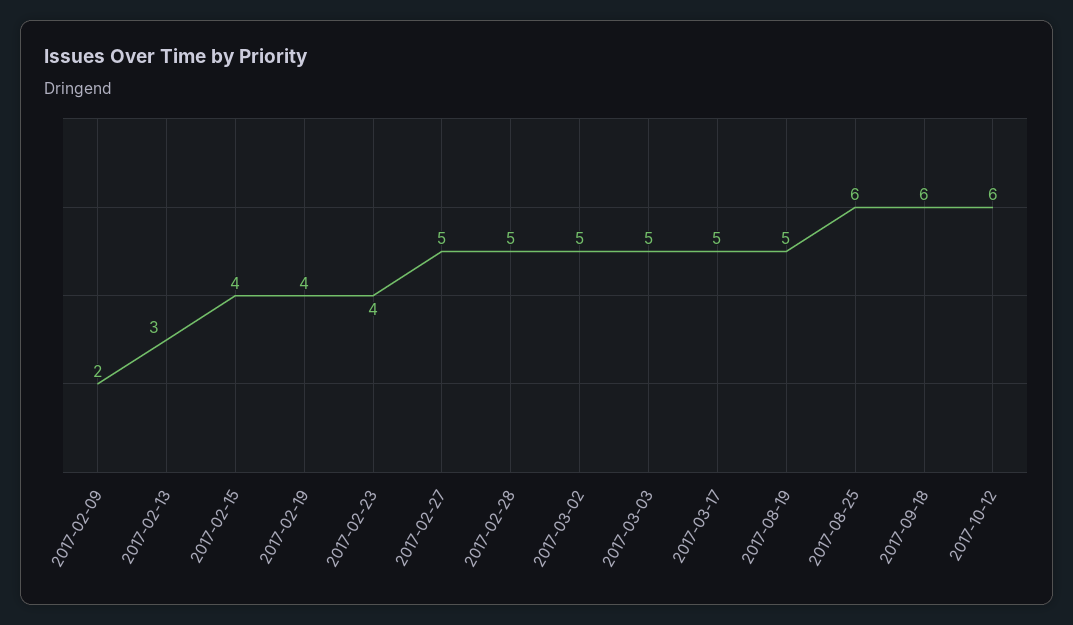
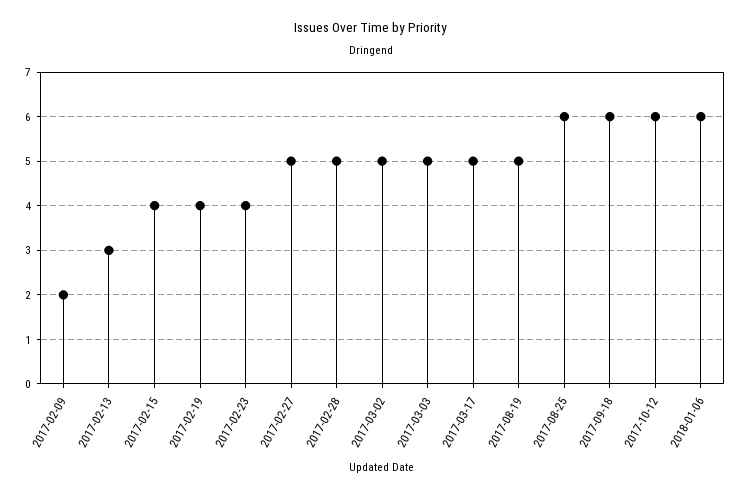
2018-01-06: none -> 6

